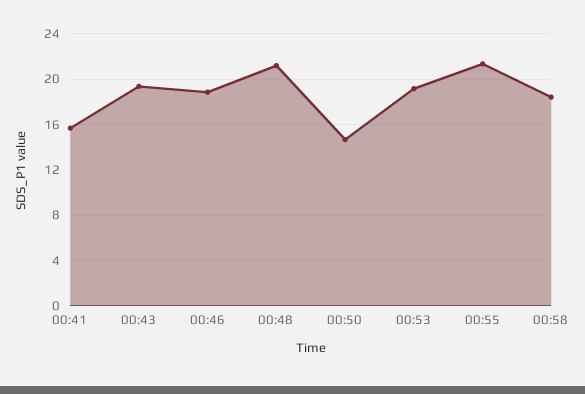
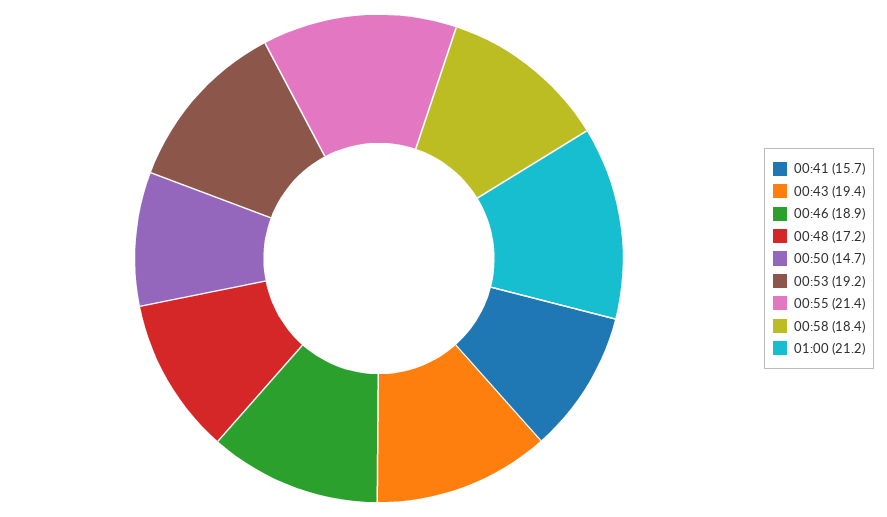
00:48: 21 -> 17.2
01:00: none -> 21.2

